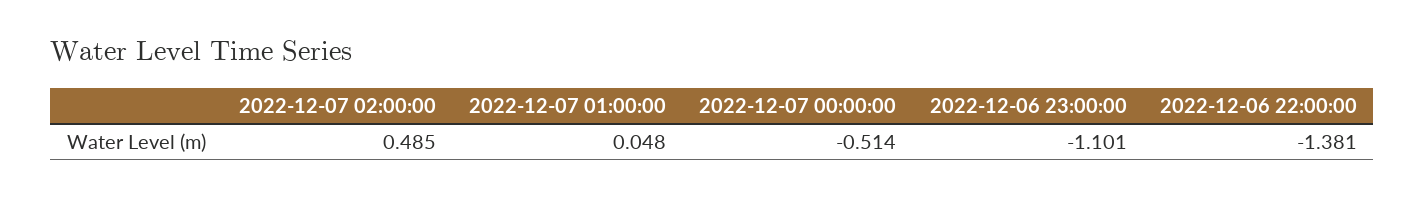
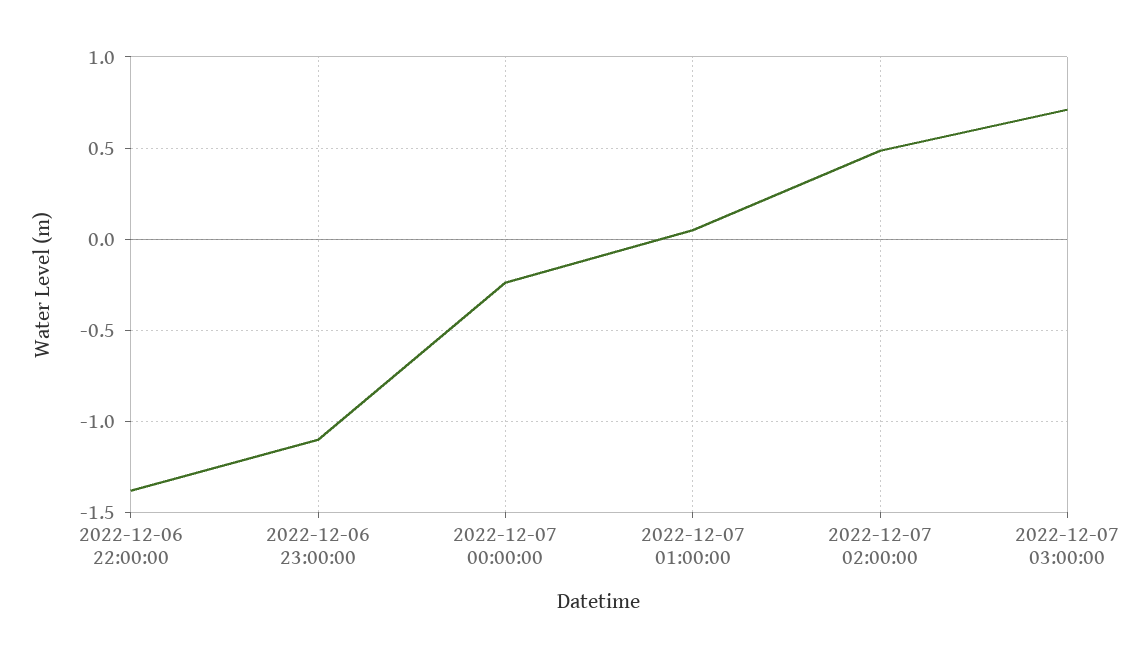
2022-12-07 00:00:00: -0.514 -> -0.25
2022-12-07 03:00:00: none -> 0.7

